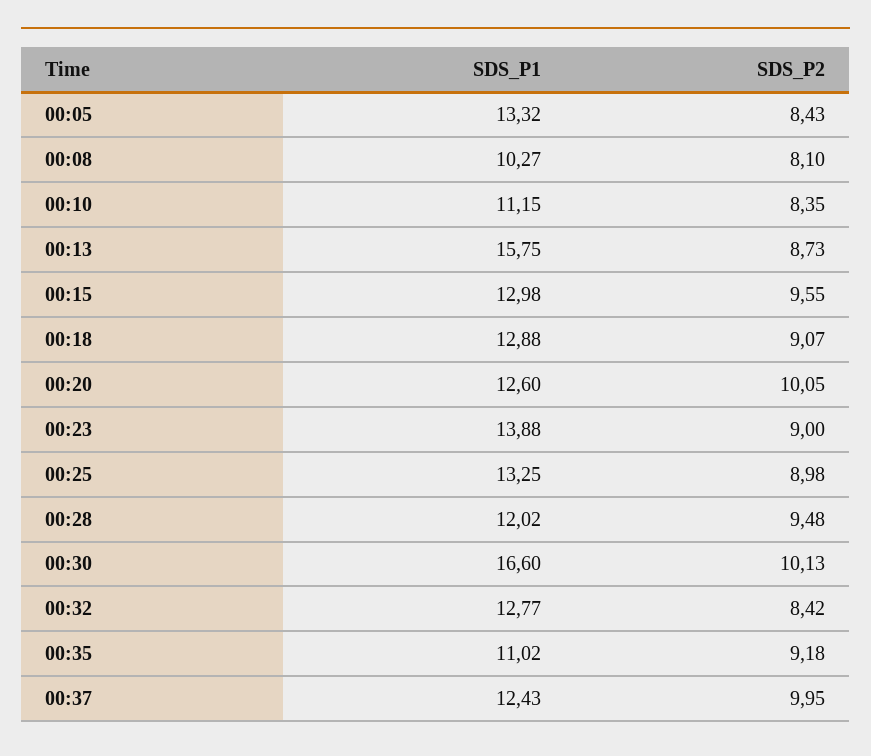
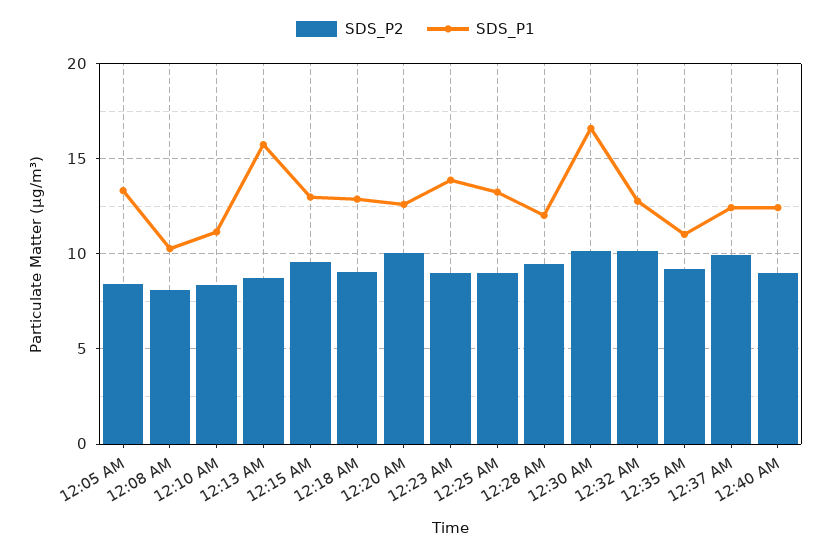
SDS_P2, 00:32: 8.42 -> 10
SDS_P2, 12:40 AM: none -> 9
SDS_P1, 12:40 AM: none -> 12.5

